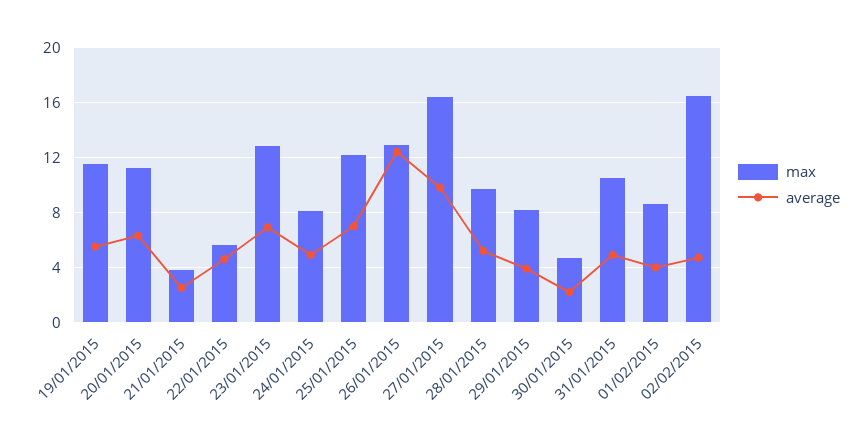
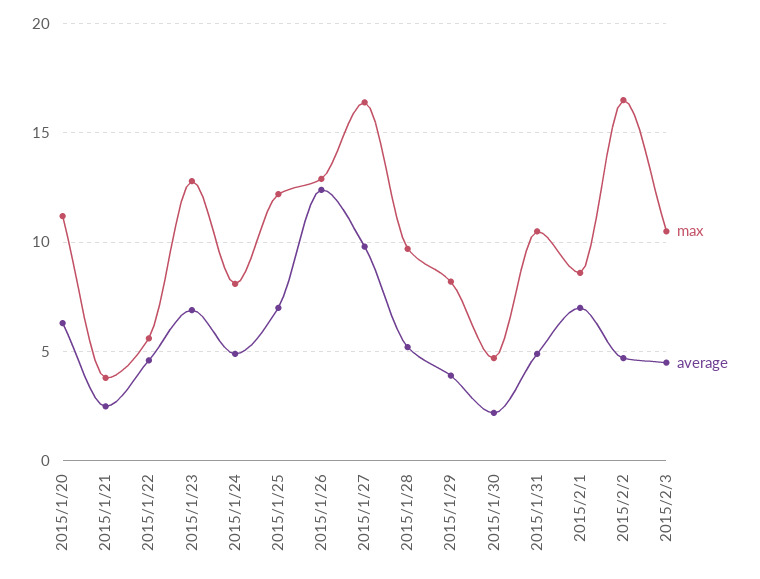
max, 19/01/2015: 11.5 -> none
average, 19/01/2015: 5.5 -> none
average, 01/02/2015: 4 -> 7
max, 2015/2/3: none -> 10.5
average, 2015/2/3: none -> 4.5

